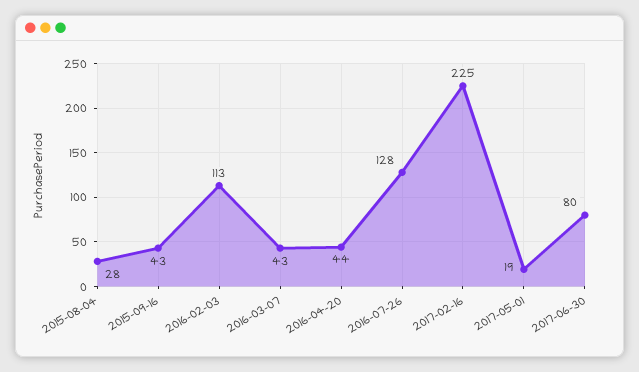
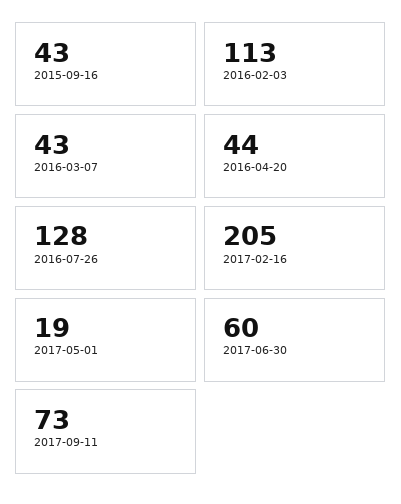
2015-08-04: 28 -> none
2017-02-16: 225 -> 205
2017-06-30: 80 -> 60
2017-09-11: none -> 73

